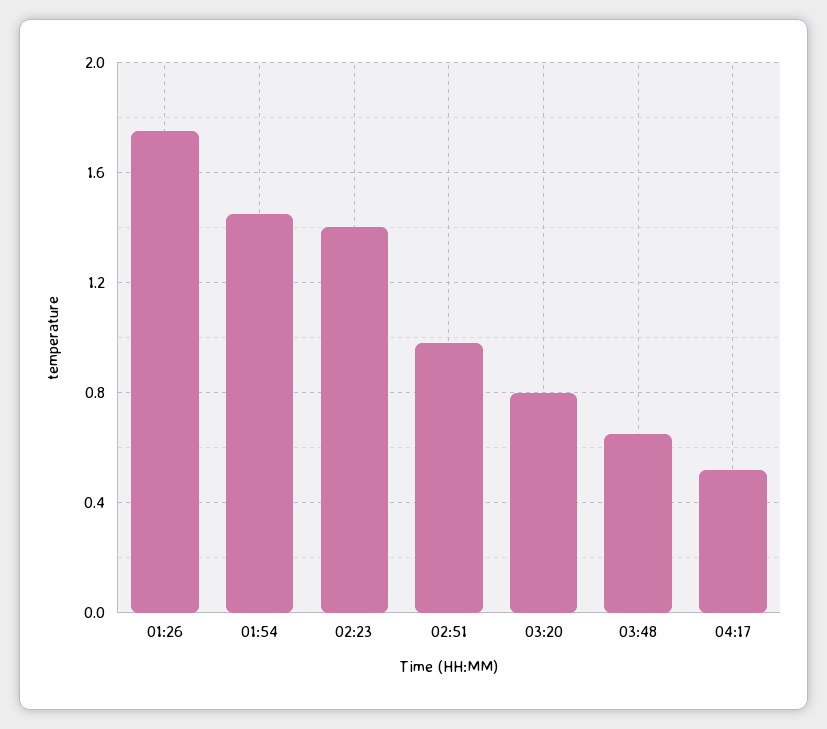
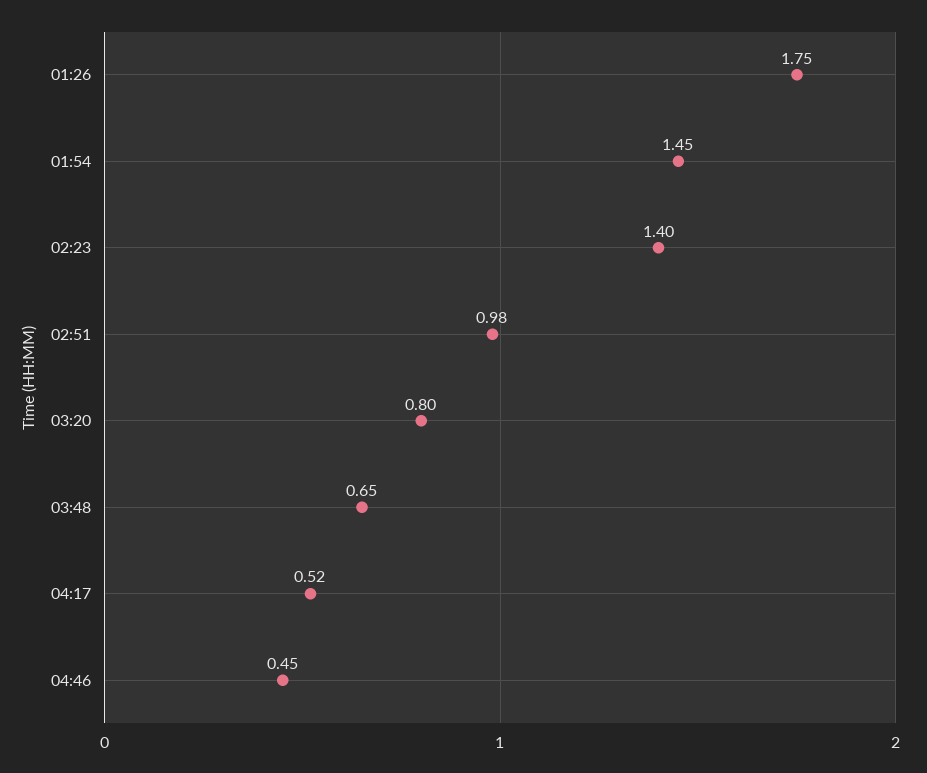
04:46: none -> 0.45

